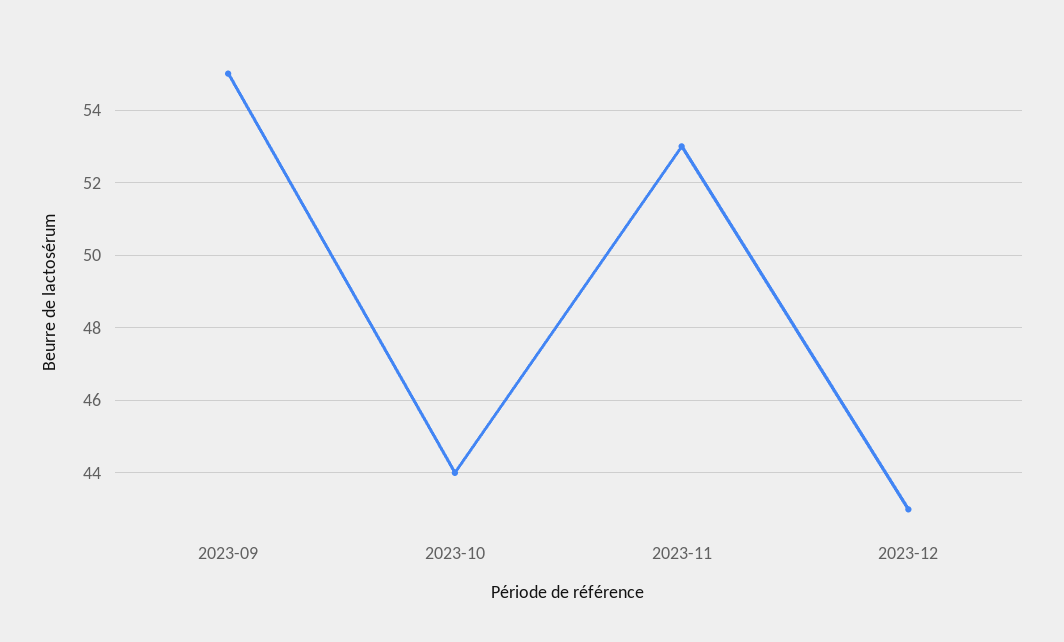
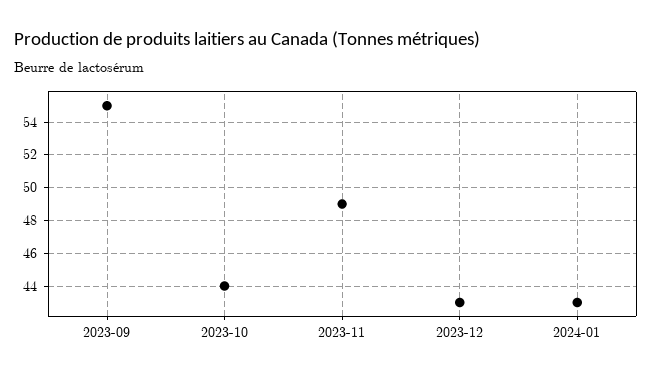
2023-11: 53 -> 49
2024-01: none -> 43

